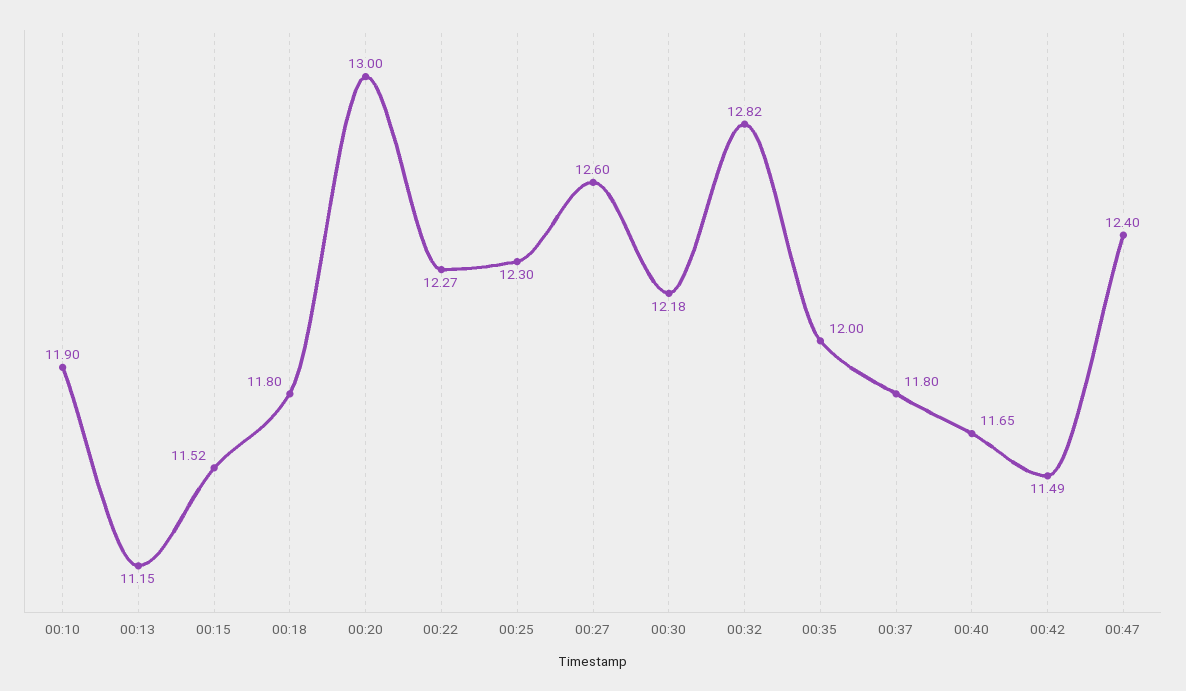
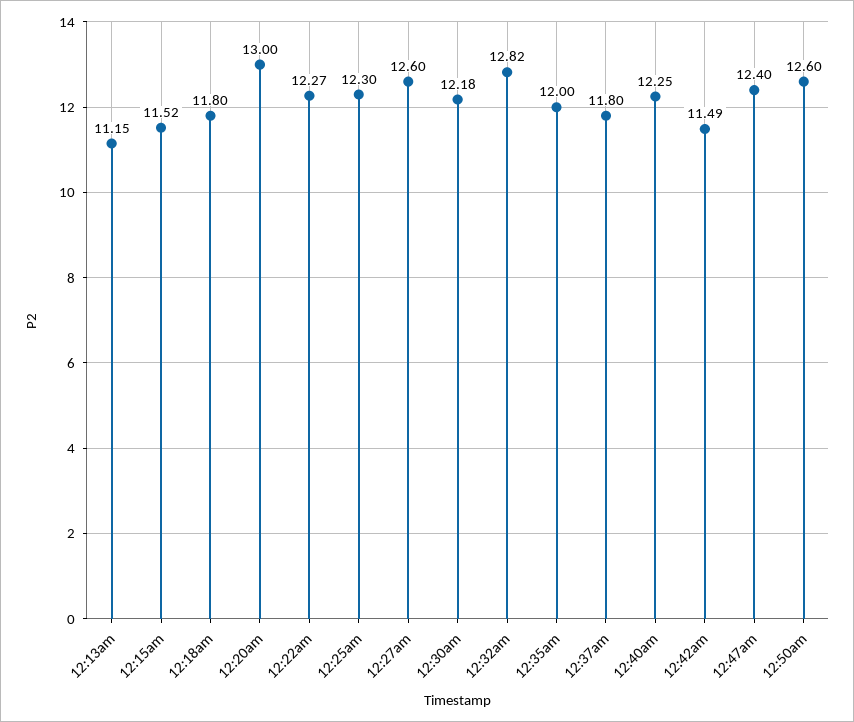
00:10: 11.9 -> none
00:40: 11.65 -> 12.25
12:50am: none -> 12.6

